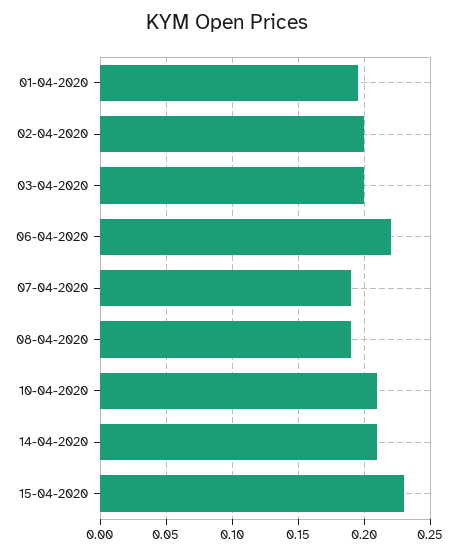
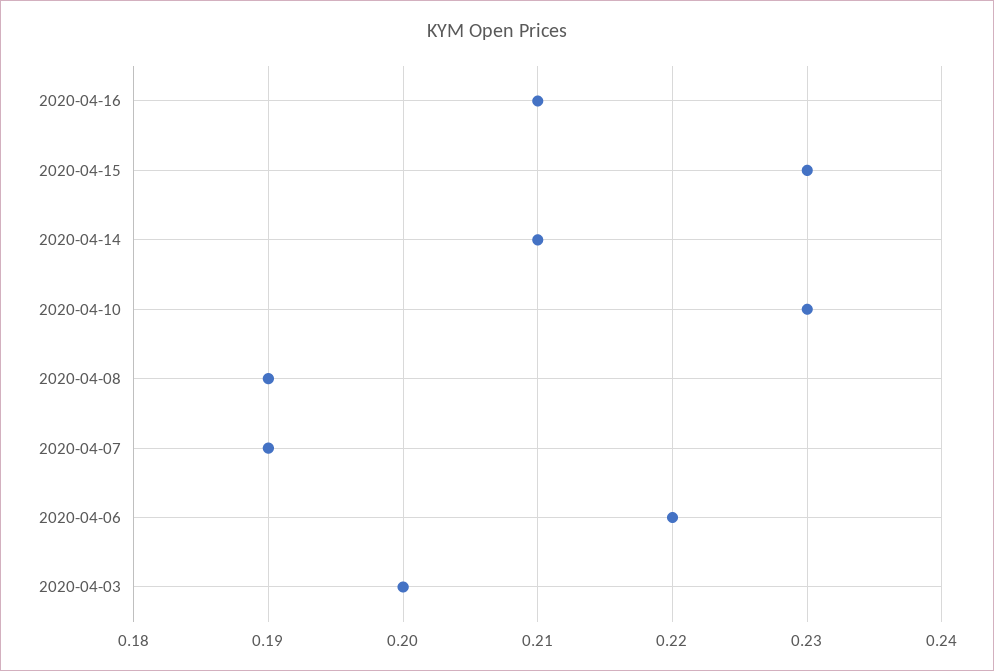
01-04-2020: 0.195 -> none
02-04-2020: 0.2 -> none
10-04-2020: 0.21 -> 0.23
2020-04-16: none -> 0.21

